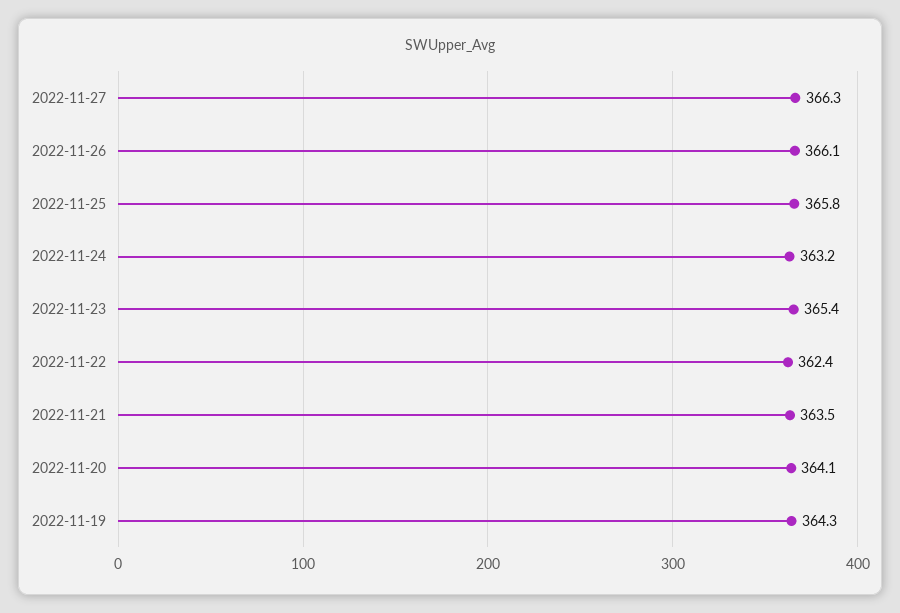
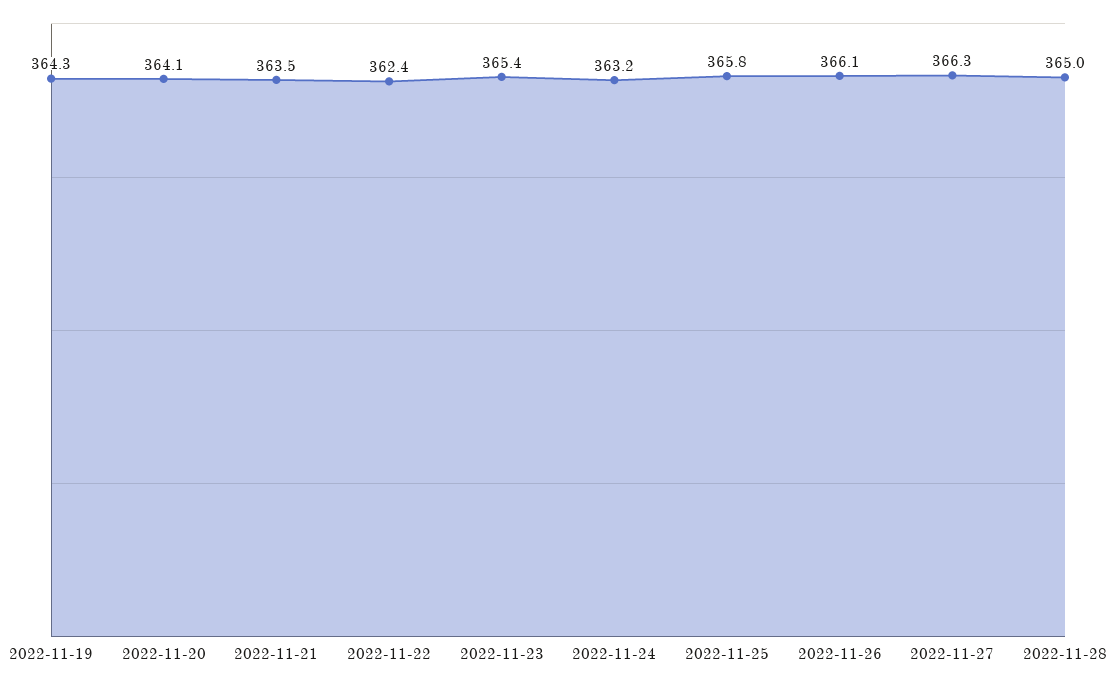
2022-11-28: none -> 365

